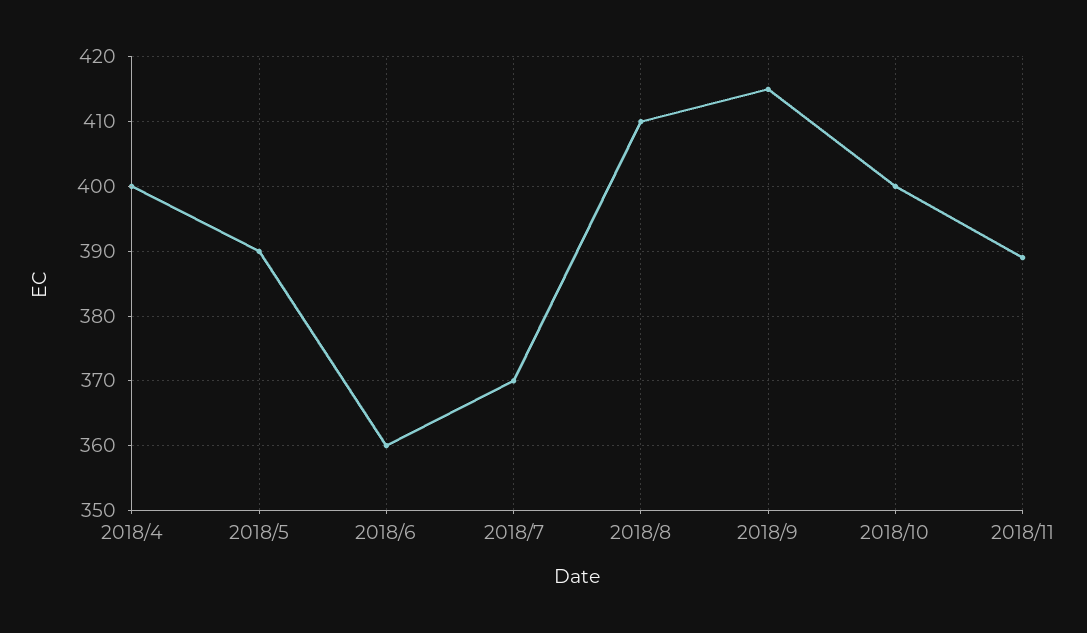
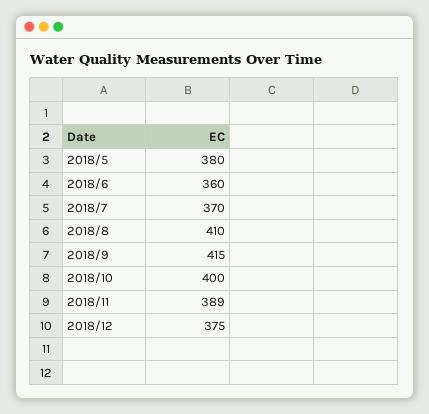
2018/4: 400 -> none
2018/5: 390 -> 380
2018/12: none -> 375

